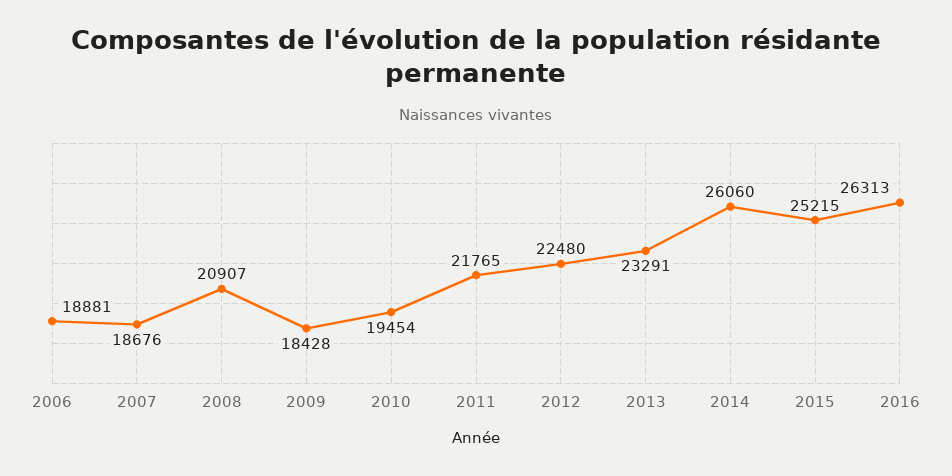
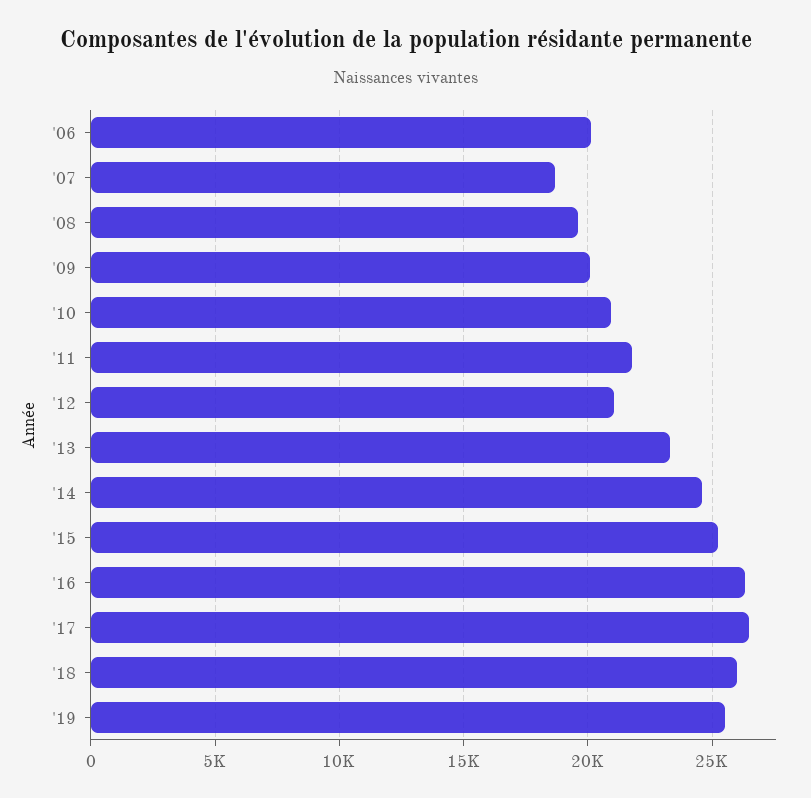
2006: 18881 -> 20000
2008: 20907 -> 19500
2009: 18428 -> 20000
2010: 19454 -> 21000
2012: 22480 -> 21000
2014: 26060 -> 24500
'17: none -> 26500
'18: none -> 26000
'19: none -> 25500

